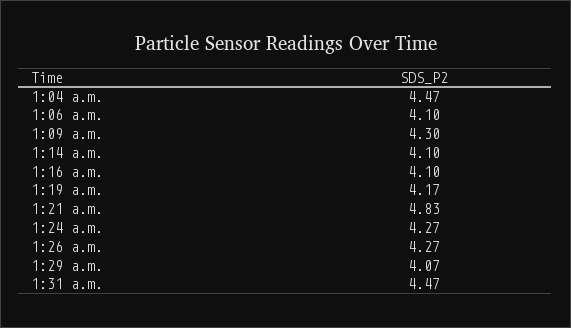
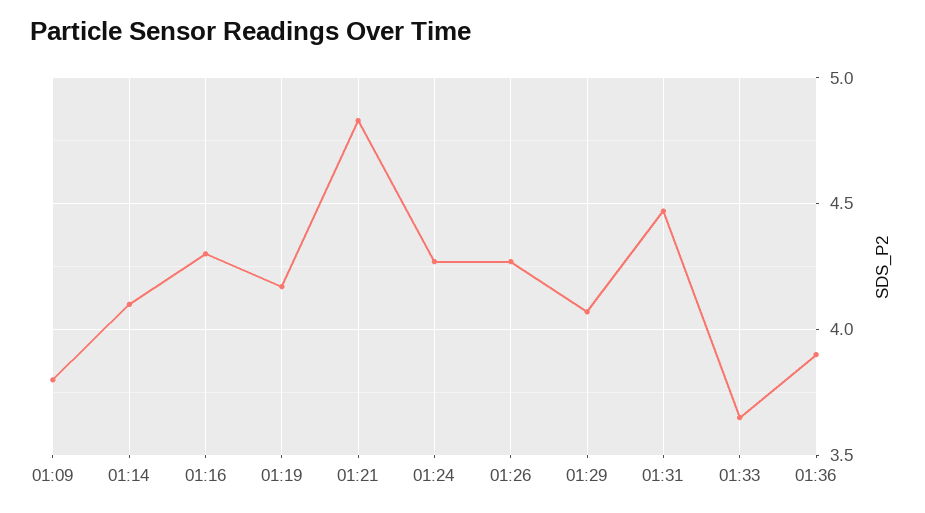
1:04 a.m.: 4.47 -> none
1:06 a.m.: 4.1 -> none
1:09 a.m.: 4.3 -> 3.8
1:16 a.m.: 4.1 -> 4.3
01:33: none -> 3.65
01:36: none -> 3.9

